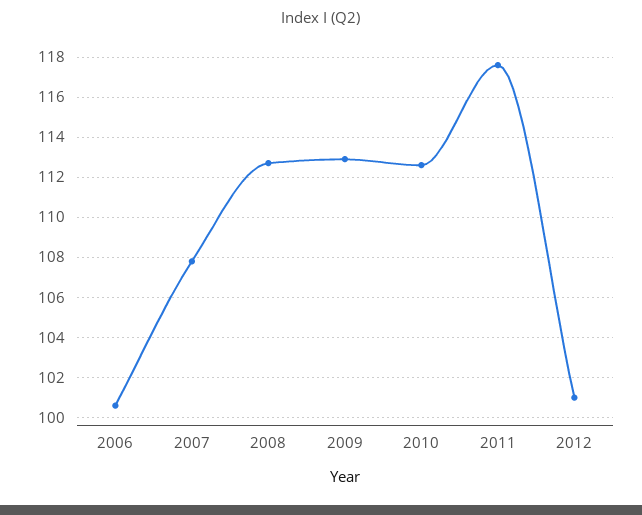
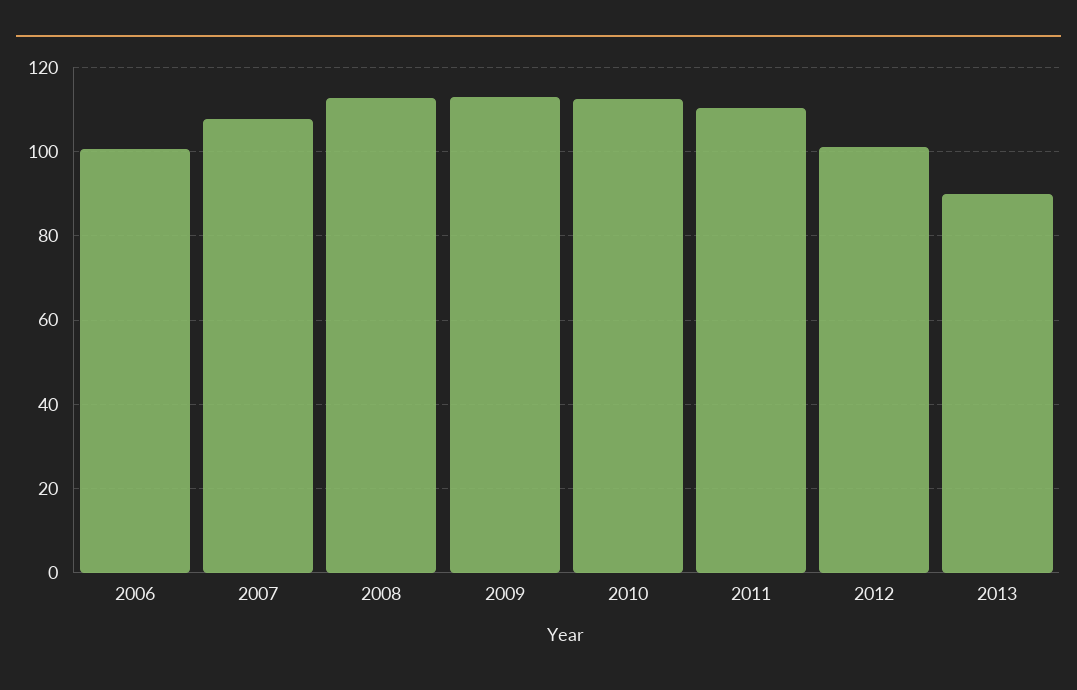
2011: 117.5 -> 110
2013: none -> 90

